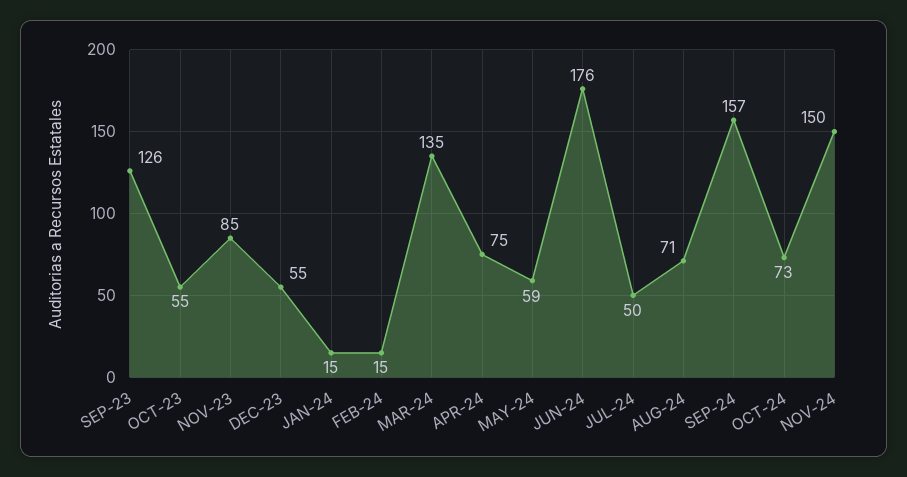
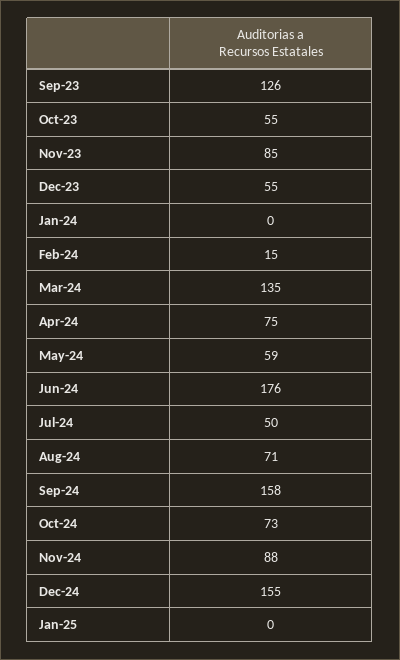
JAN-24: 15 -> 0
SEP-24: 157 -> 158
NOV-24: 150 -> 88
Dec-24: none -> 155
Jan-25: none -> 0

